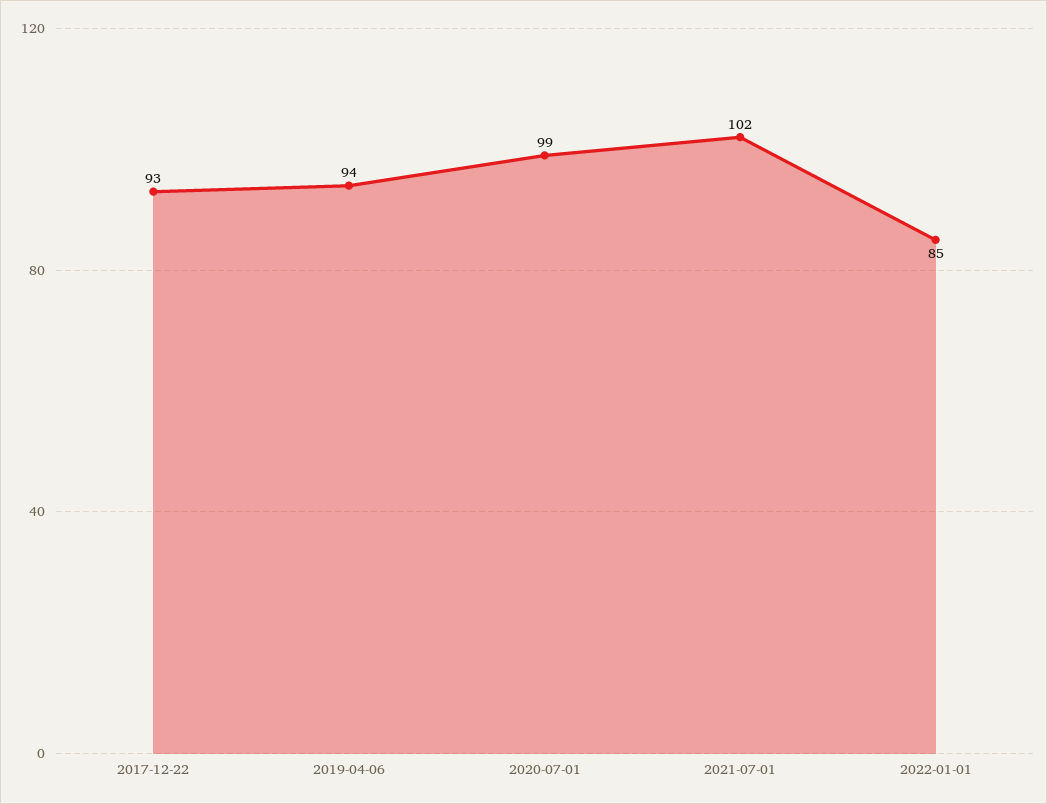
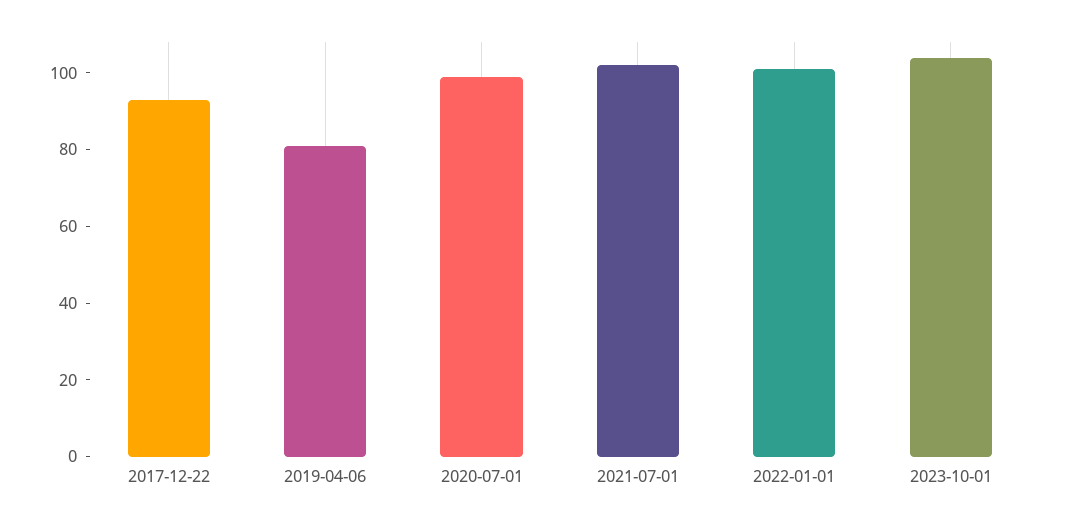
2019-04-06: 94 -> 80
2022-01-01: 85 -> 100
2023-10-01: none -> 105

